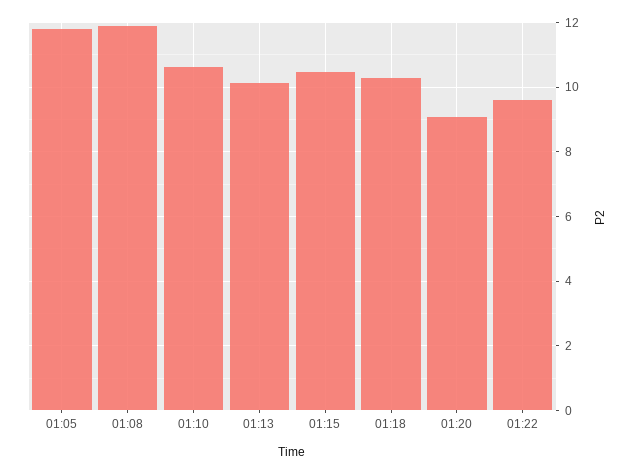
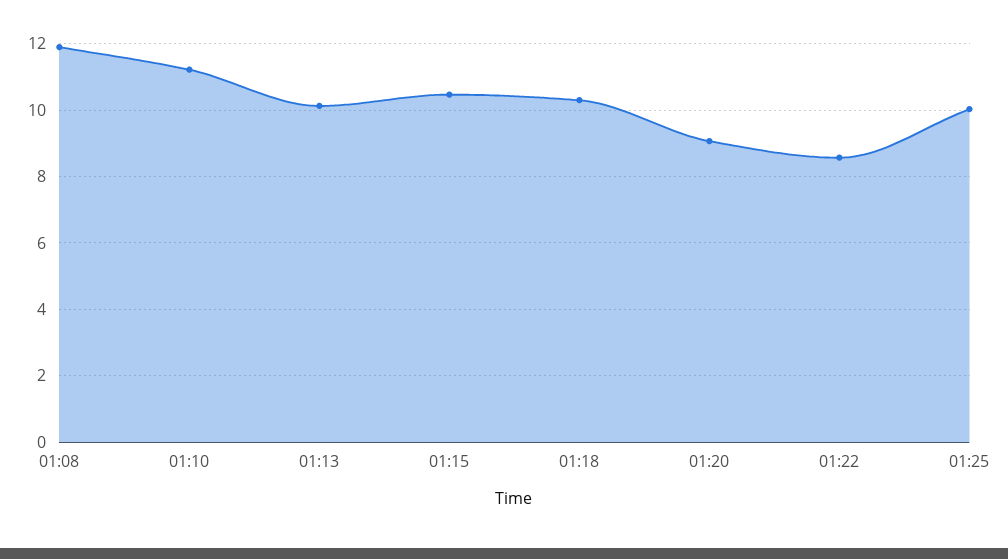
01:05: 11.8 -> none
01:10: 10.6 -> 11.2
01:22: 9.6 -> 8.6
01:25: none -> 10

